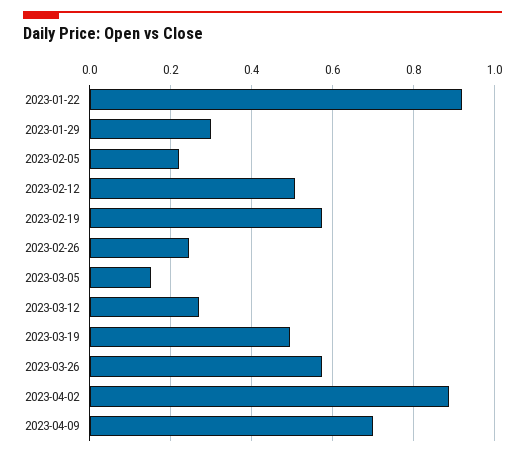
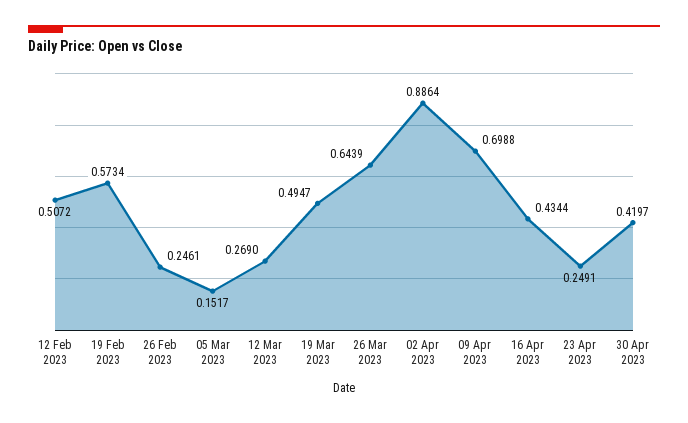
2023-01-22: 0.92 -> none
2023-01-29: 0.3 -> none
2023-02-05: 0.22 -> none
2023-03-26: 0.58 -> 0.6439
16 Apr 2023: none -> 0.4344
23 Apr 2023: none -> 0.2491
30 Apr 2023: none -> 0.4197

